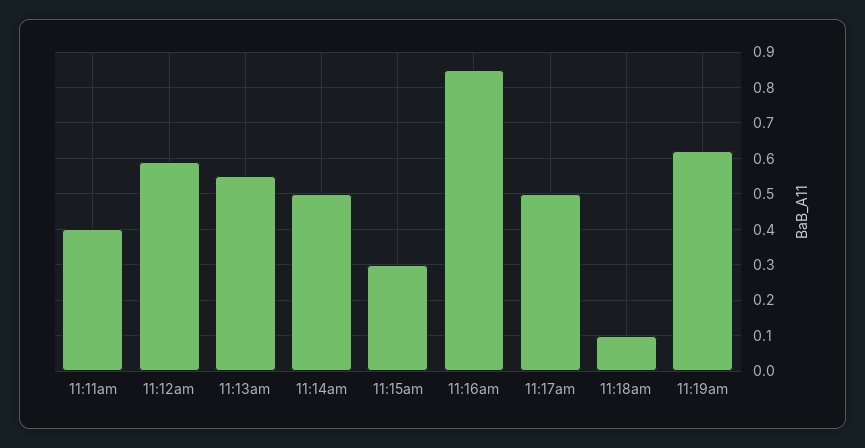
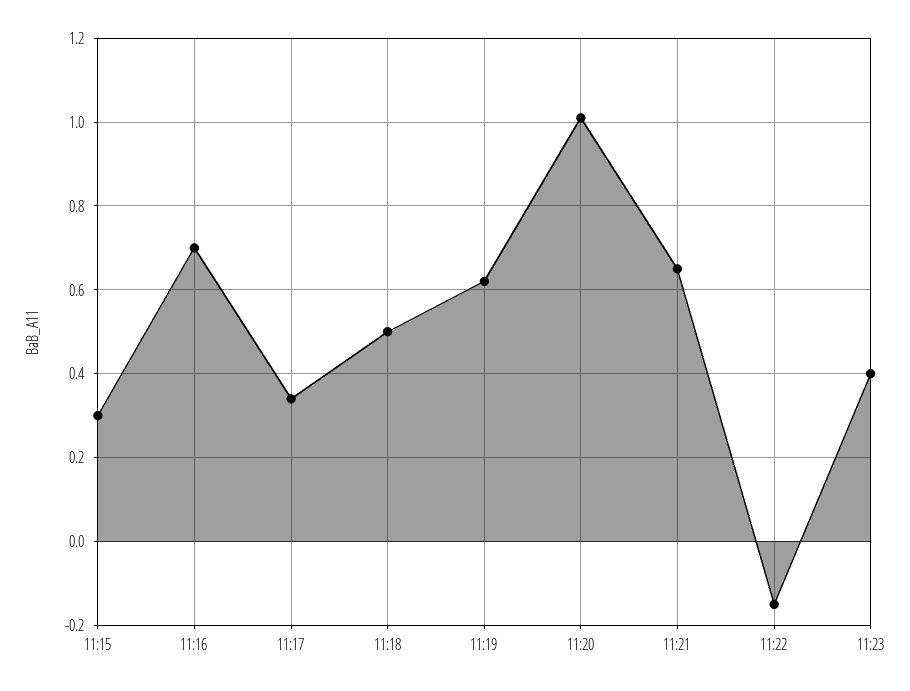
11:11am: 0.4 -> none
11:12am: 0.6 -> none
11:13am: 0.55 -> none
11:14am: 0.5 -> none
11:16am: 0.85 -> 0.7
11:17am: 0.5 -> 0.35
11:18am: 0.1 -> 0.5
11:20: none -> 1
11:21: none -> 0.65
11:22: none -> -0.15
11:23: none -> 0.4

